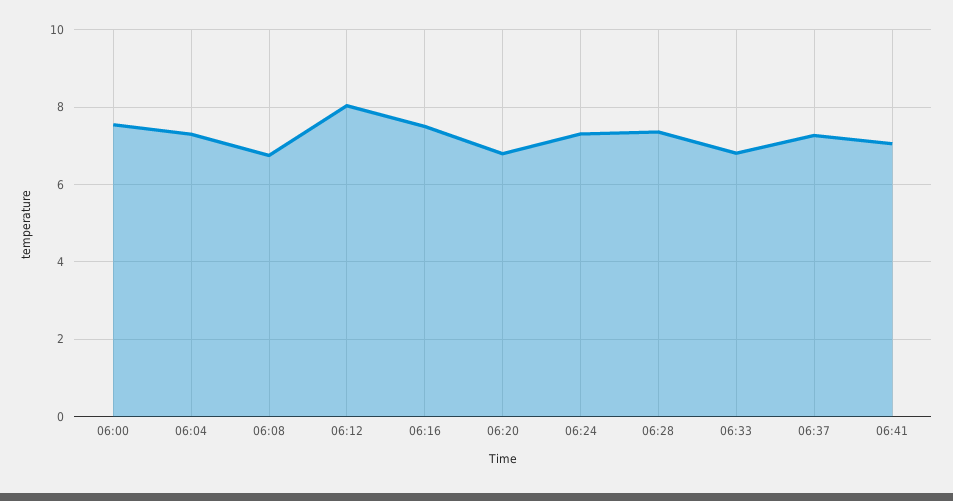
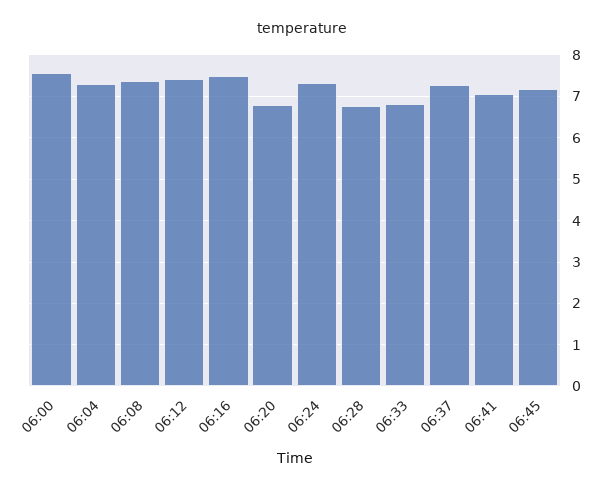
06:08: 6.8 -> 7.4
06:12: 8 -> 7.4
06:28: 7.4 -> 6.8
06:45: none -> 7.2

